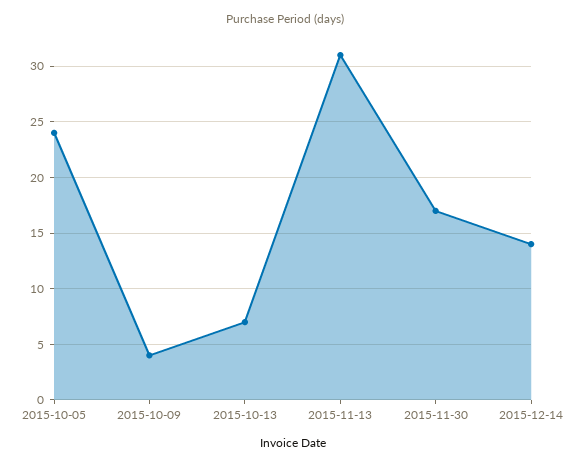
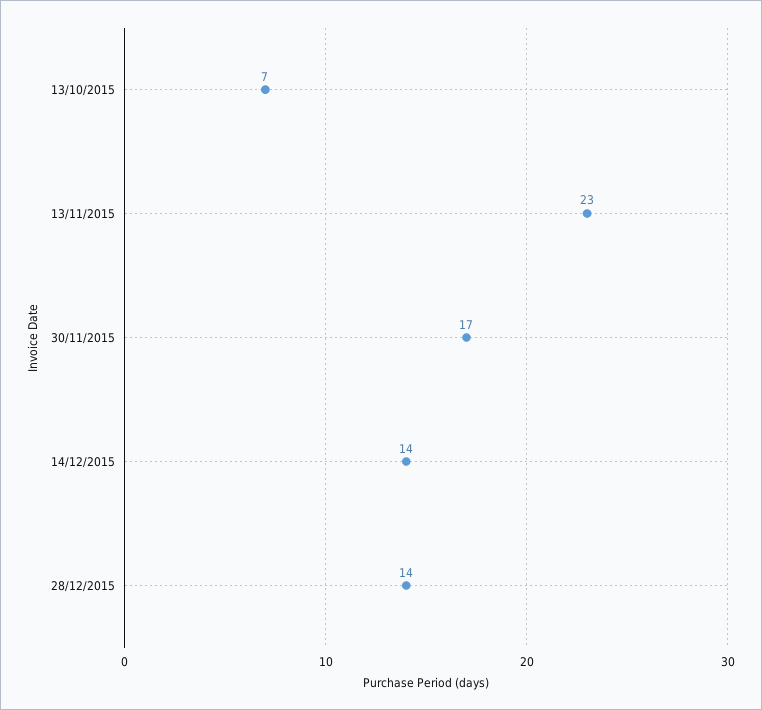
2015-10-05: 24 -> none
2015-10-09: 4 -> none
2015-11-13: 31 -> 23
28/12/2015: none -> 14

